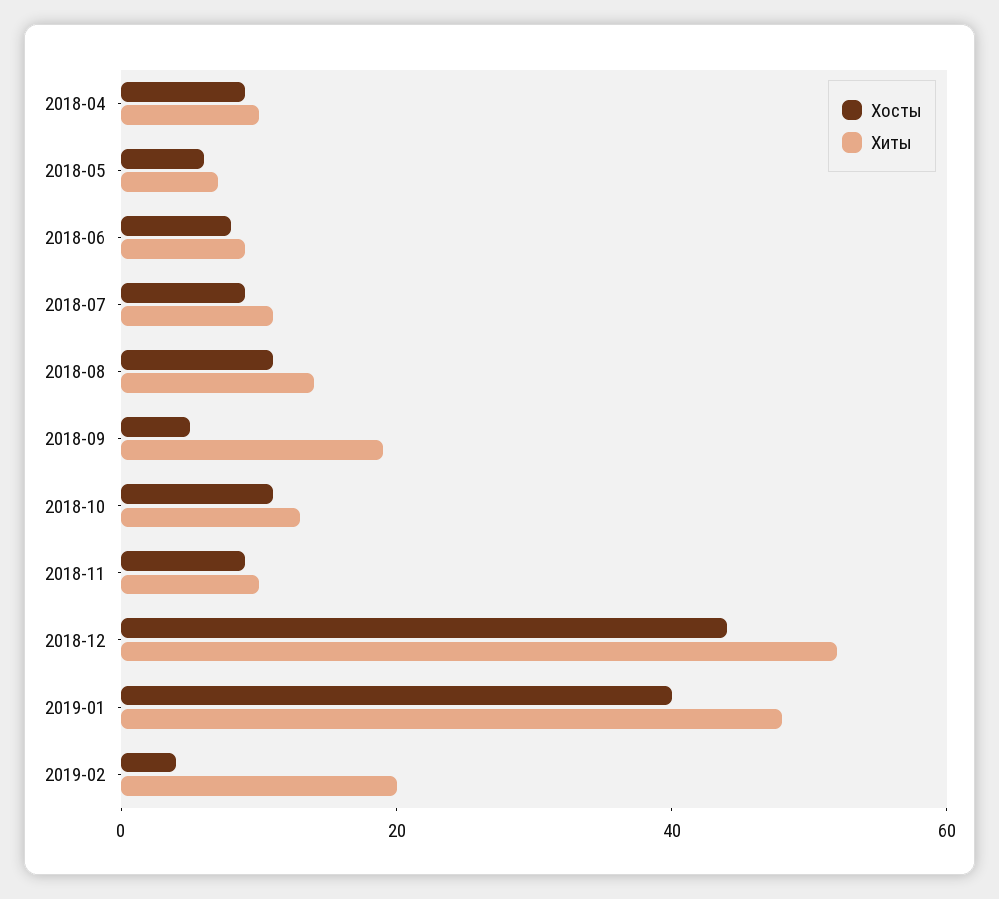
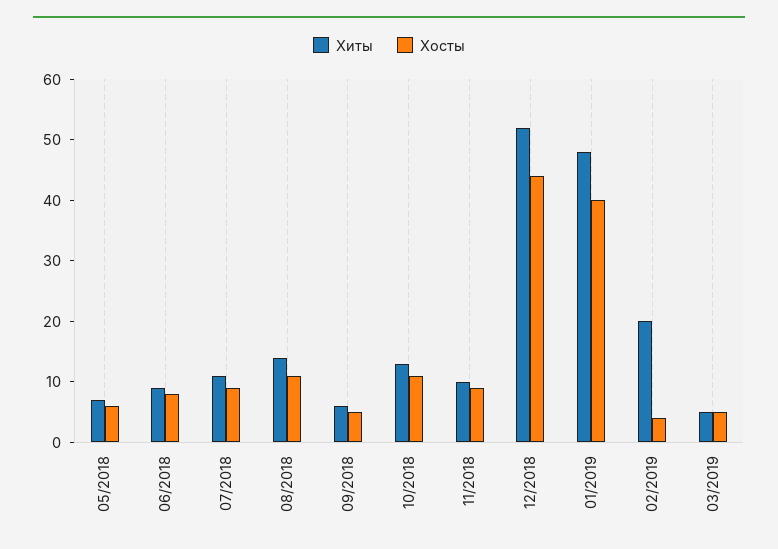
Хосты, 2018-04: 10 -> none
Хиты, 2018-04: 10 -> none
Хиты, 2018-09: 20 -> 5
Хиты, 03/2019: none -> 5
Хосты, 03/2019: none -> 5

